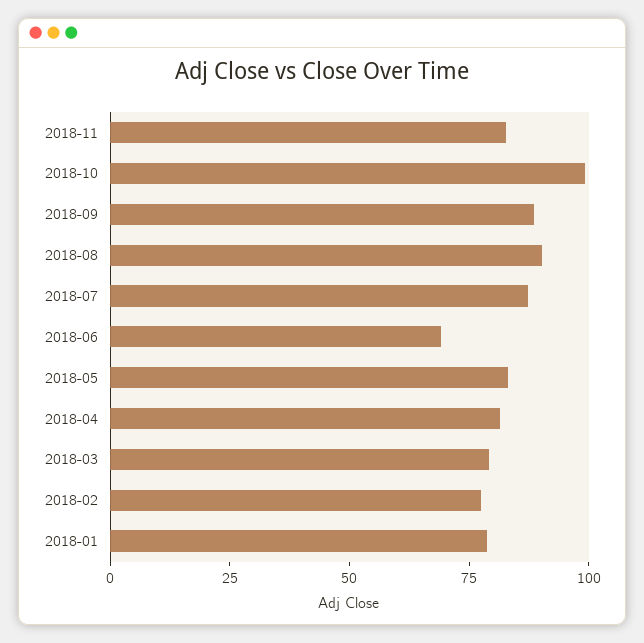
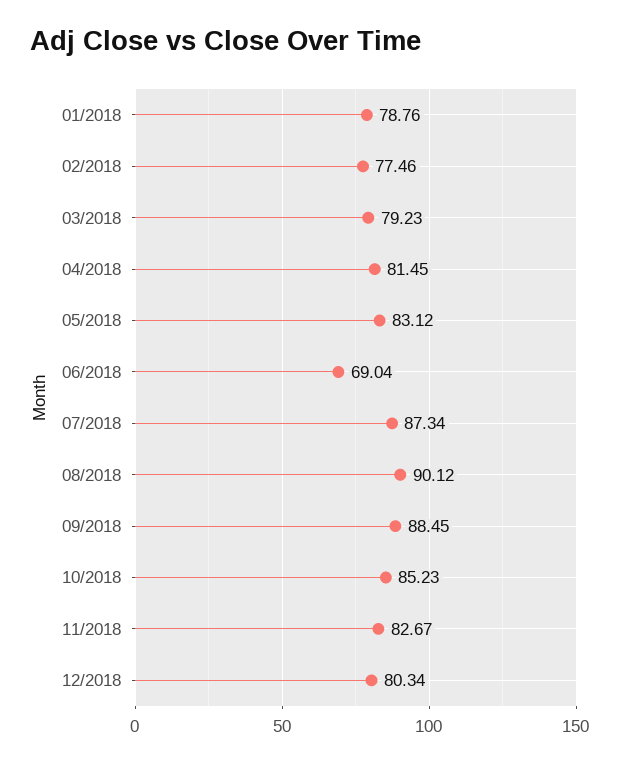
2018-10: 100 -> 85.23
12/2018: none -> 80.34

